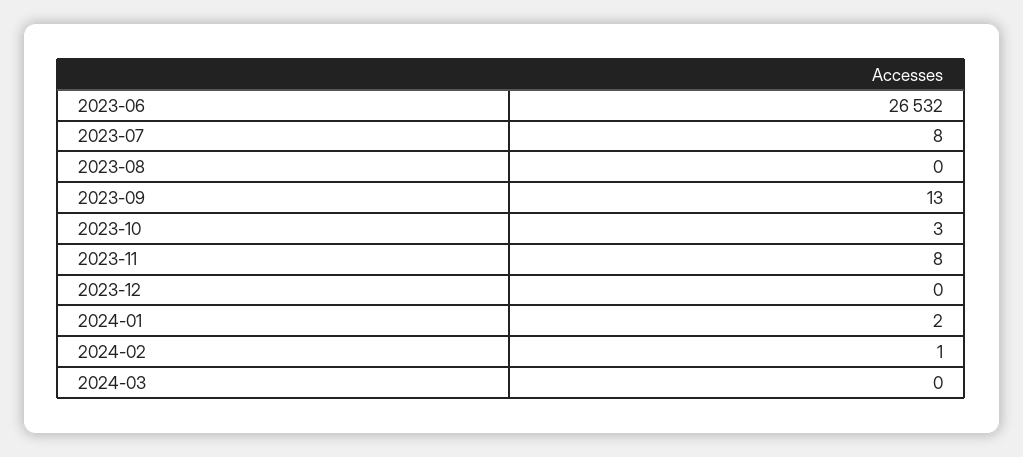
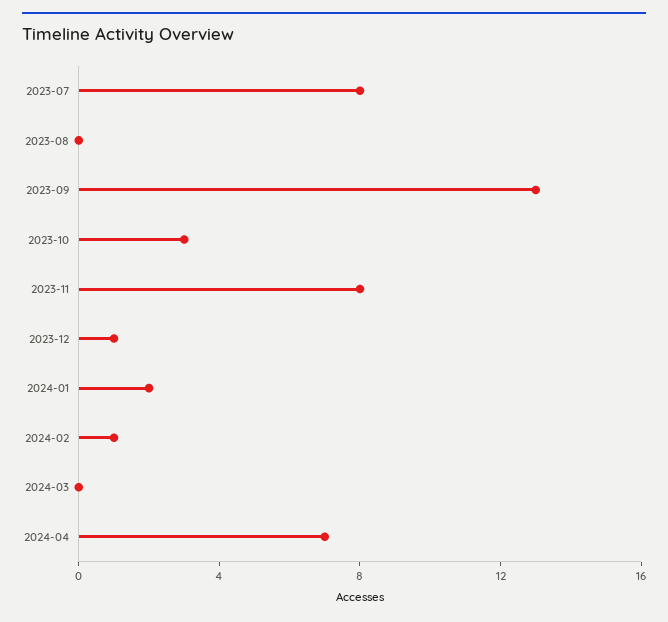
2023-06: 26532 -> none
2023-12: 0 -> 1
2024-04: none -> 7

